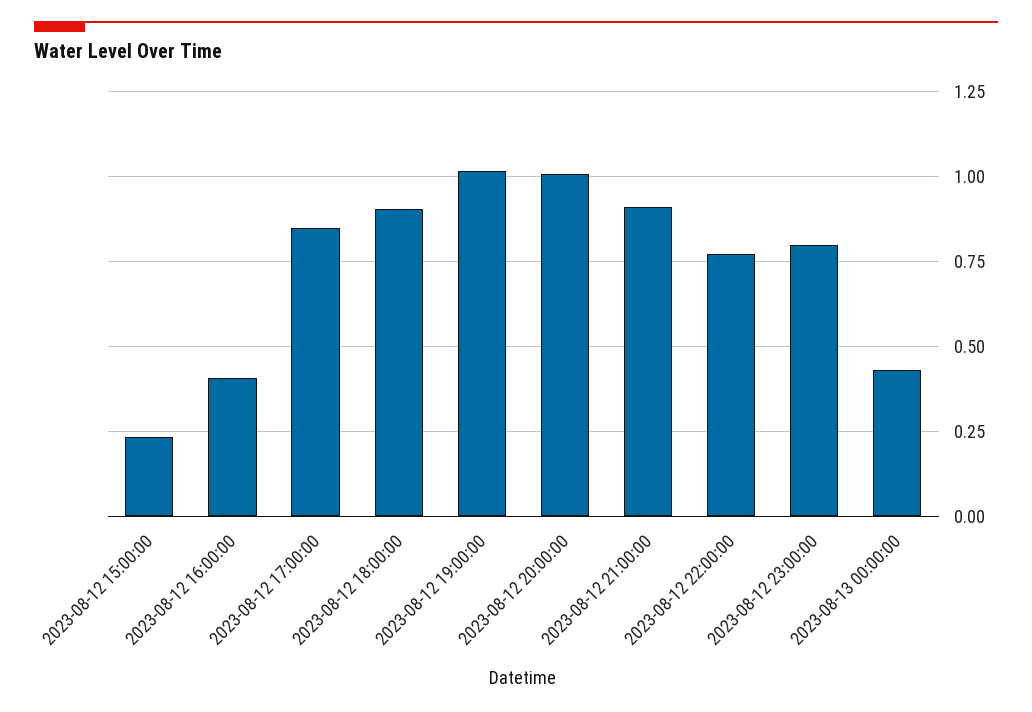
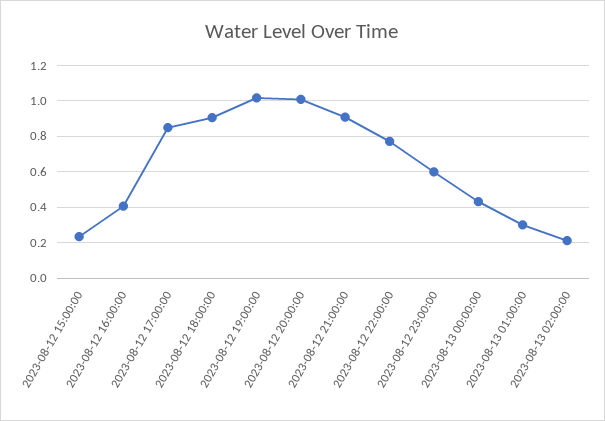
2023-08-12 23:00:00: 0.8 -> 0.6
2023-08-13 01:00:00: none -> 0.3
2023-08-13 02:00:00: none -> 0.2

